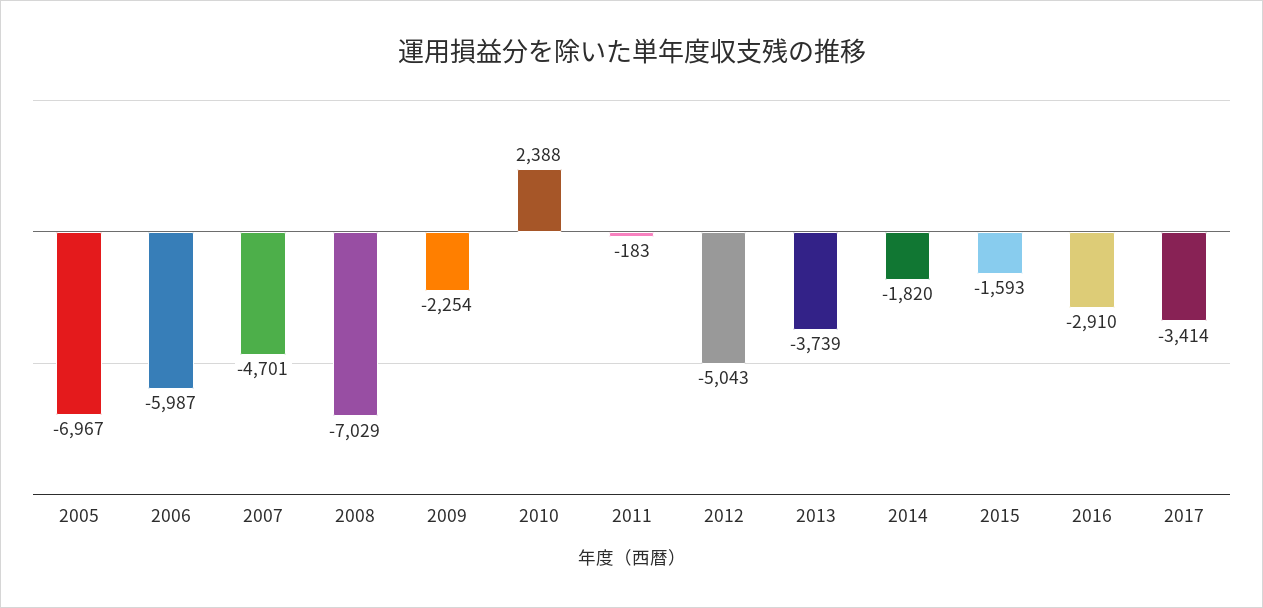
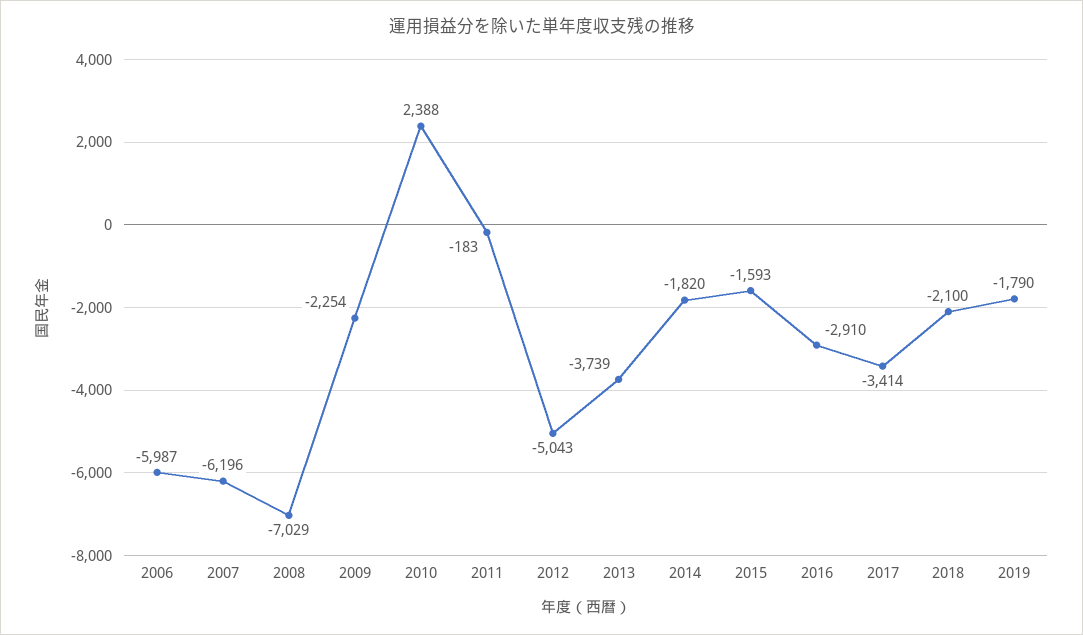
2005: -6967 -> none
2007: -4701 -> -6196
2018: none -> -2100
2019: none -> -1790

